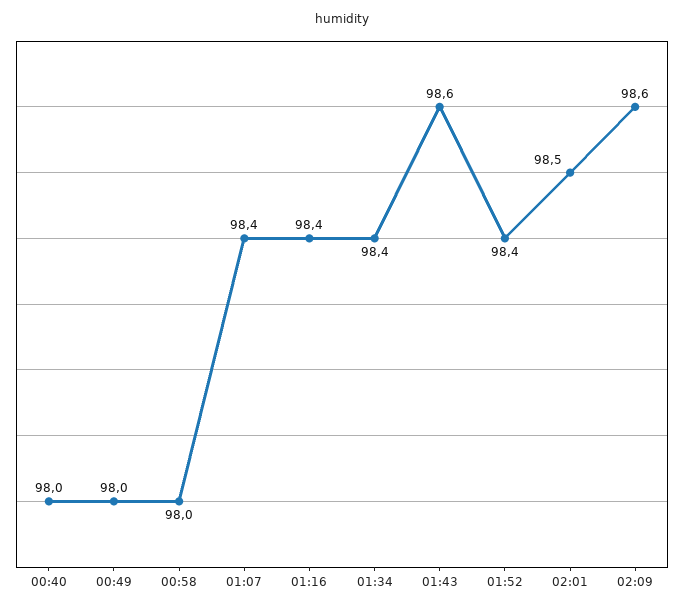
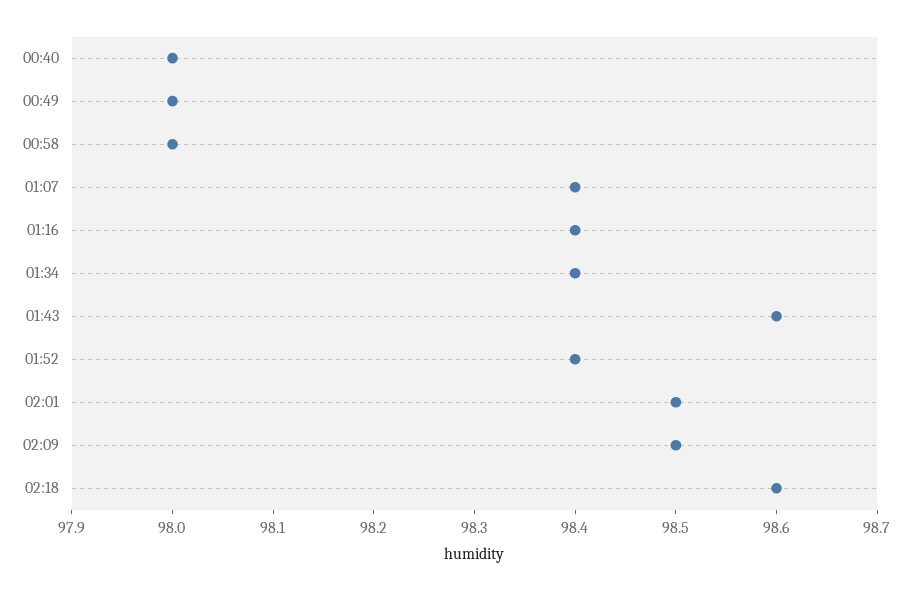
02:09: 98.6 -> 98.5
02:18: none -> 98.6

